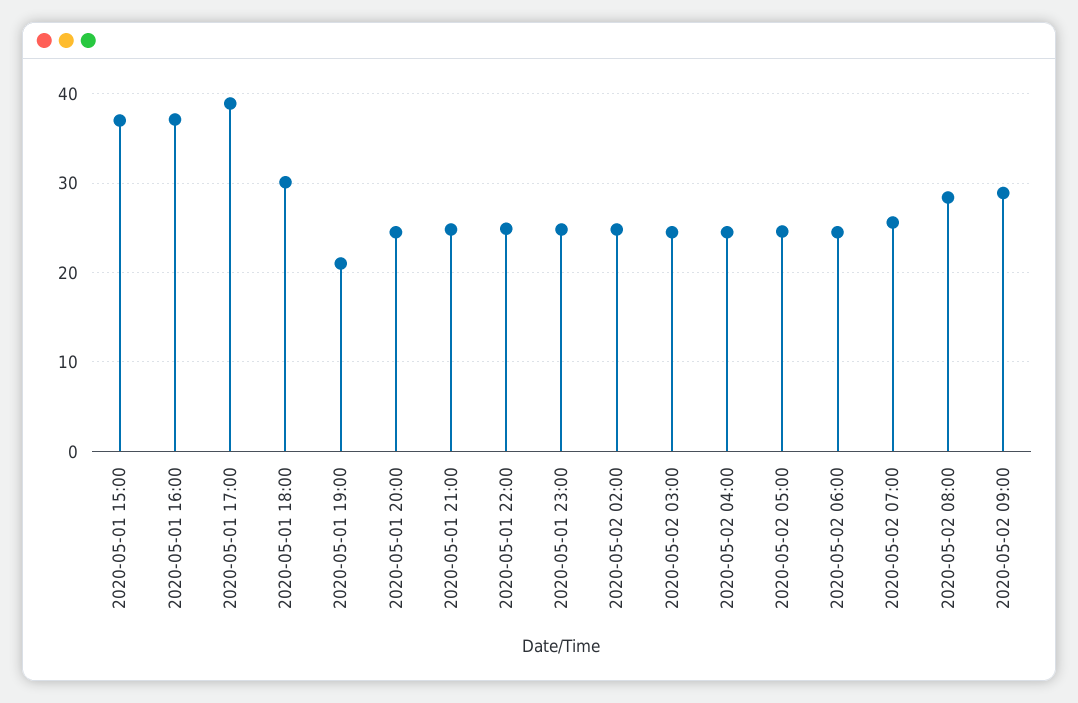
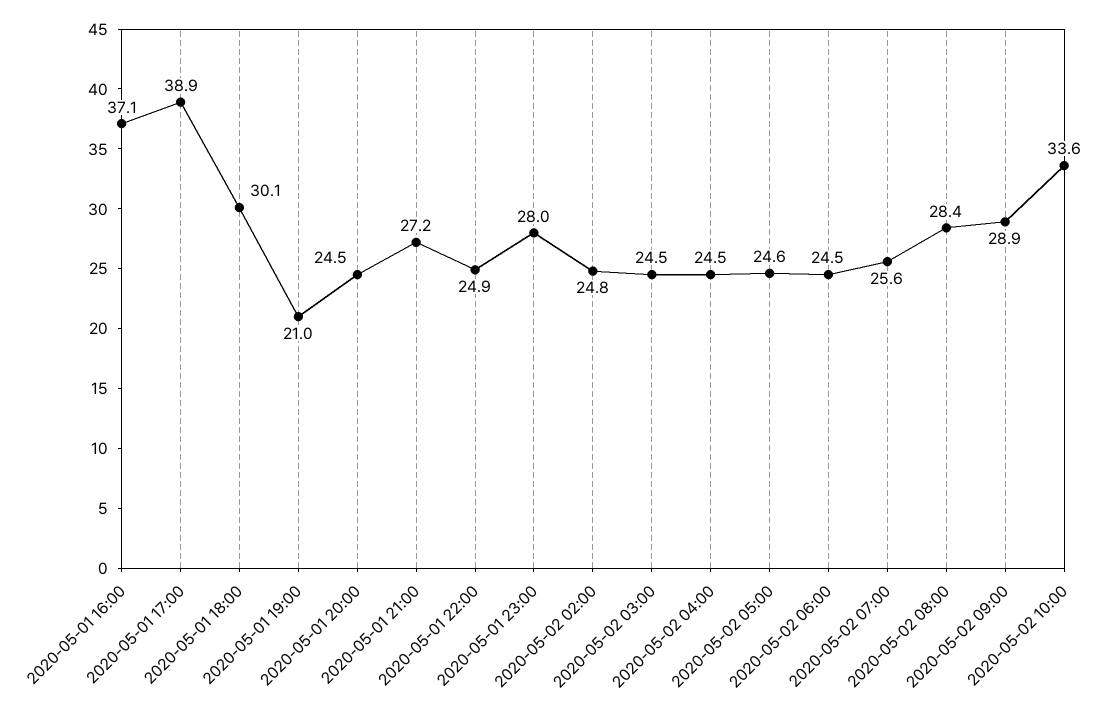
2020-05-01 15:00: 37 -> none
2020-05-01 21:00: 25 -> 27.2
2020-05-01 23:00: 25 -> 28
2020-05-02 10:00: none -> 33.6

